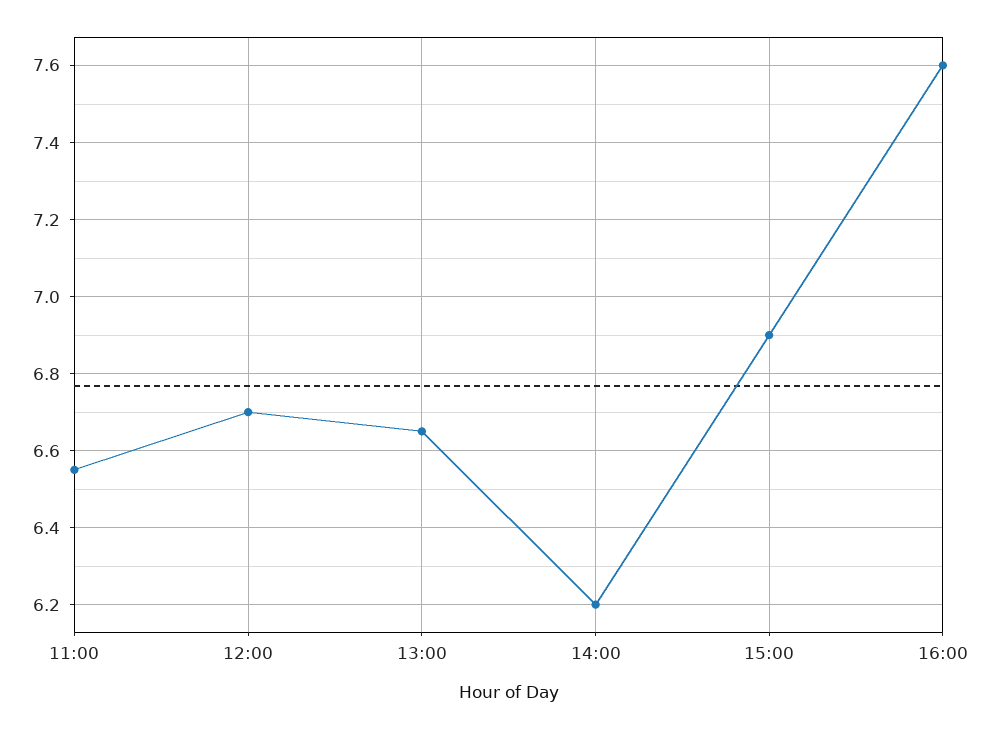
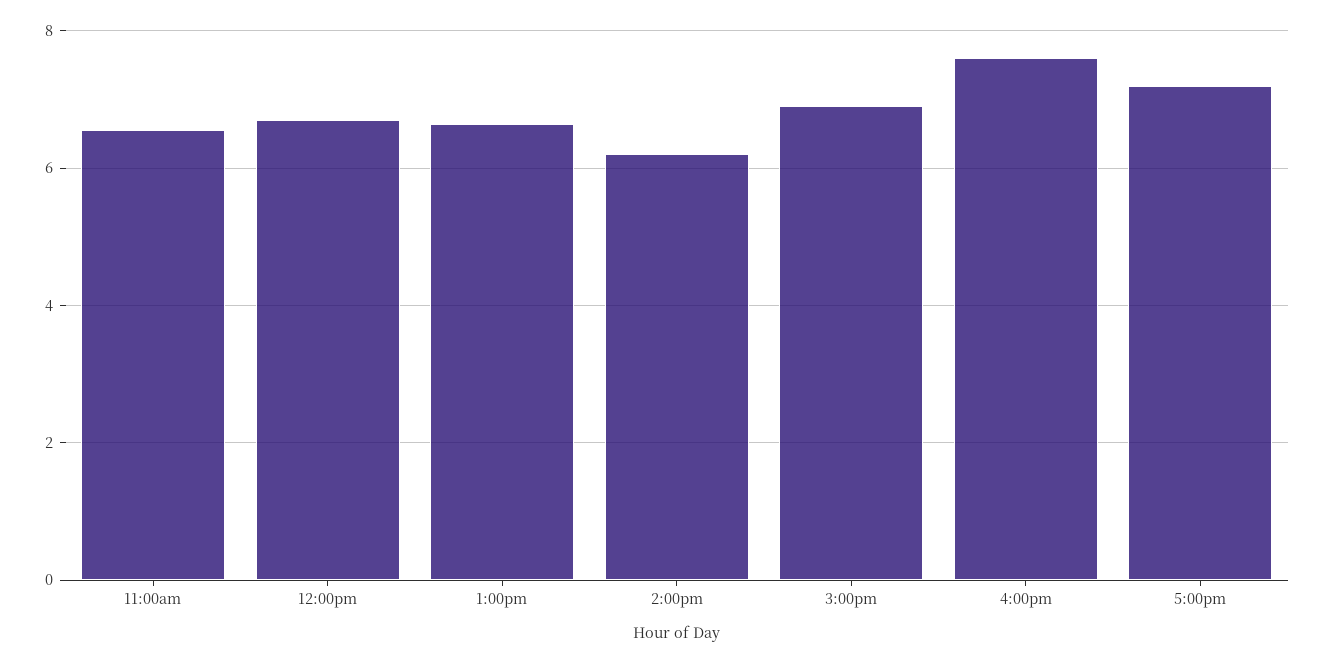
5:00pm: none -> 7.2

